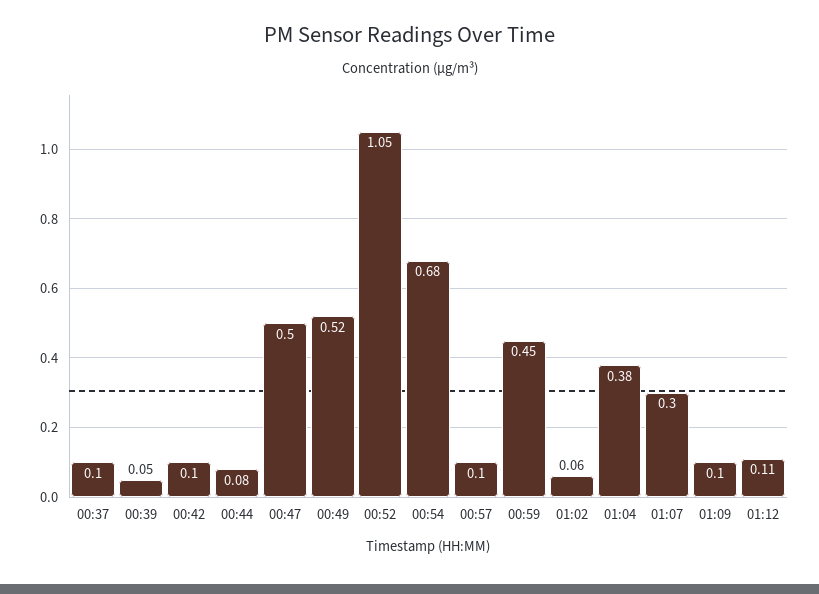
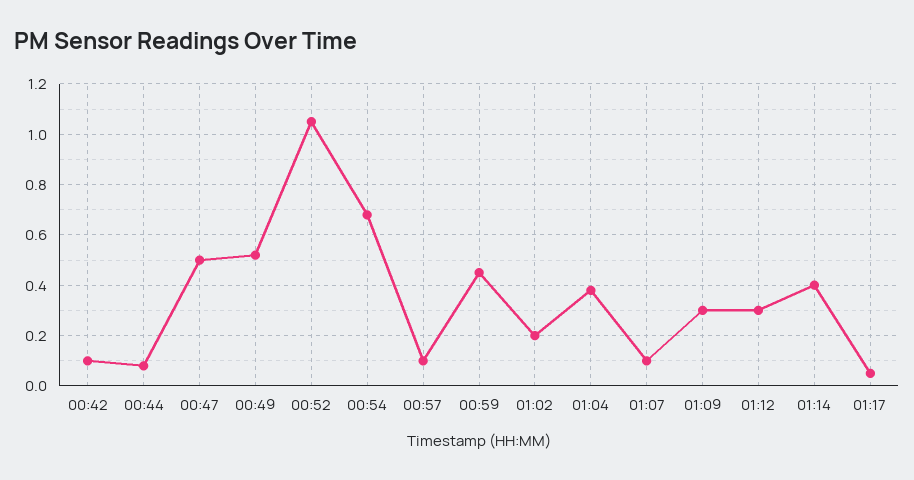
00:37: 0.1 -> none
00:39: 0.05 -> none
01:02: 0.06 -> 0.2
01:07: 0.3 -> 0.1
01:09: 0.1 -> 0.3
01:12: 0.11 -> 0.3
01:14: none -> 0.4
01:17: none -> 0.05

